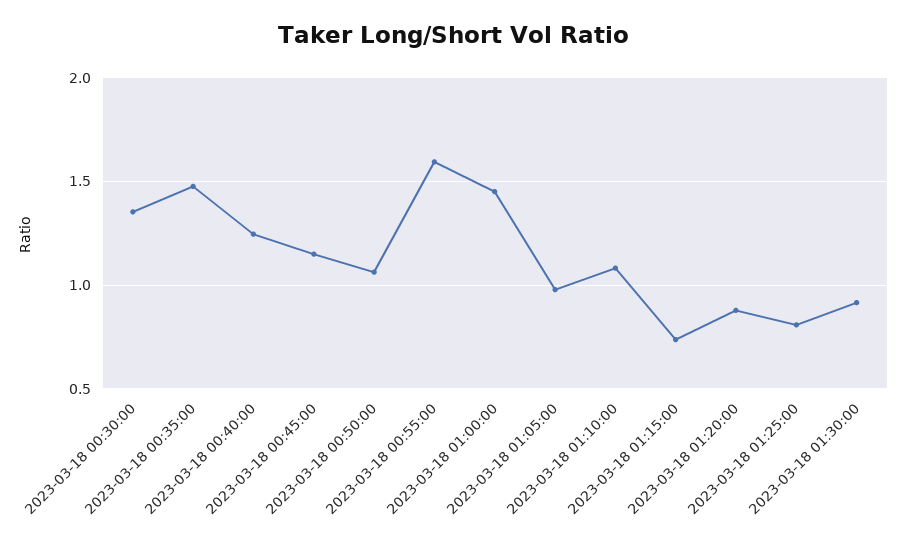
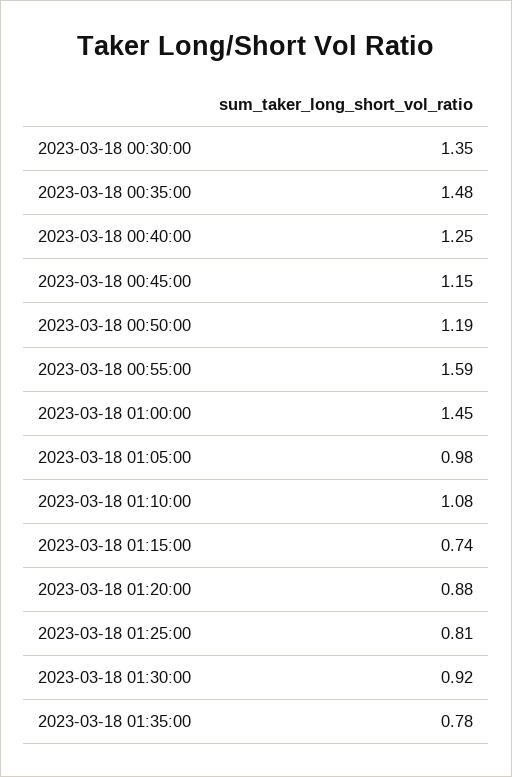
2023-03-18 00:50:00: 1.05 -> 1.19
2023-03-18 01:35:00: none -> 0.78

